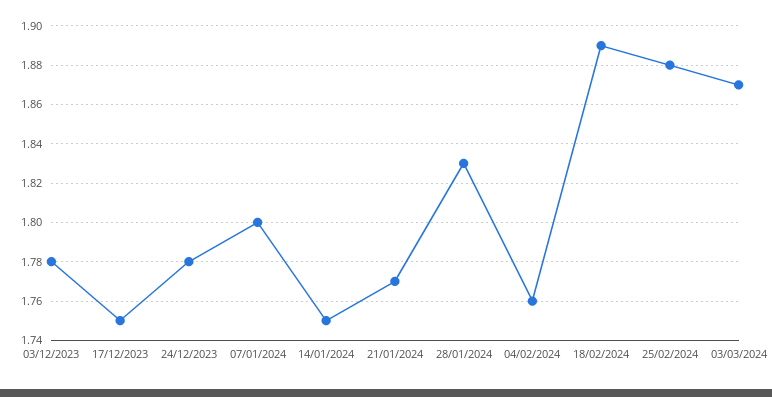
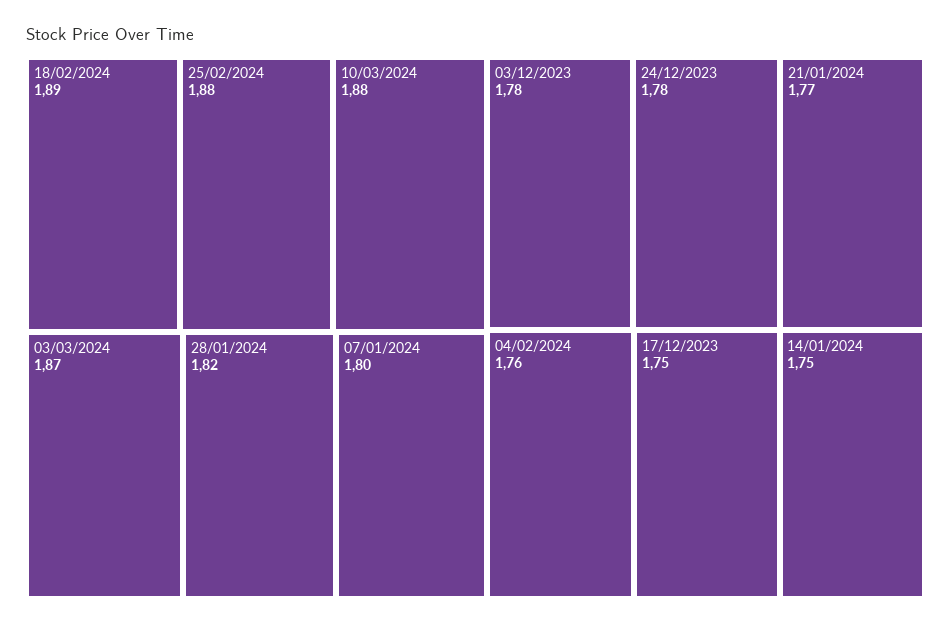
28/01/2024: 1.83 -> 1.82
10/03/2024: none -> 1.88

